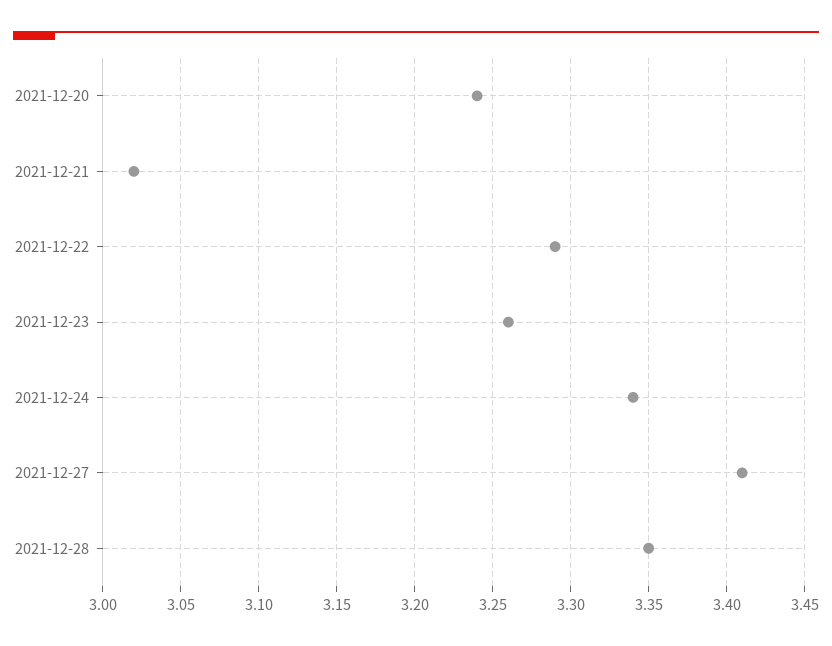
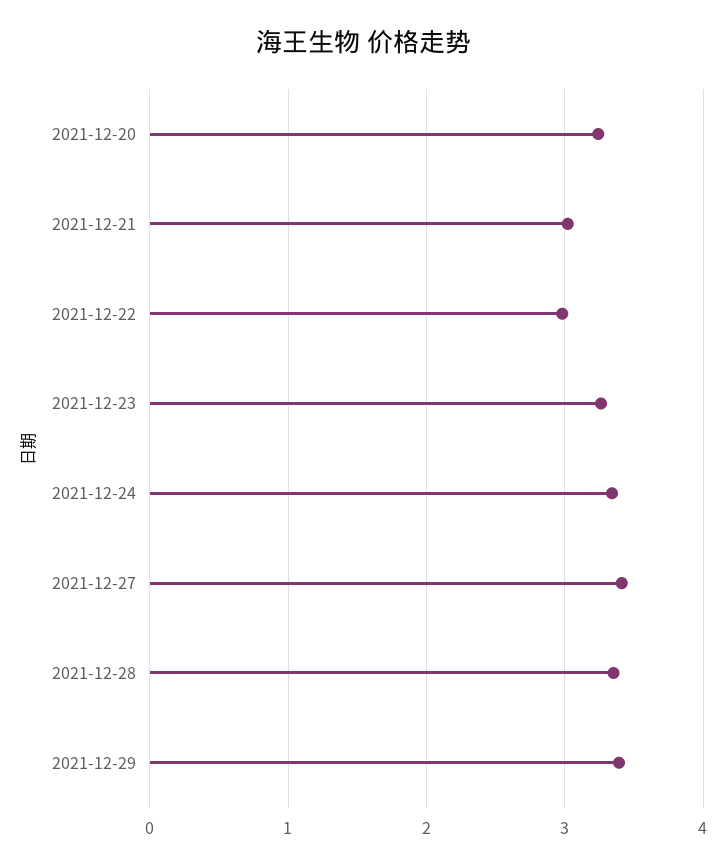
2021-12-22: 3.29 -> 3
2021-12-29: none -> 3.4

